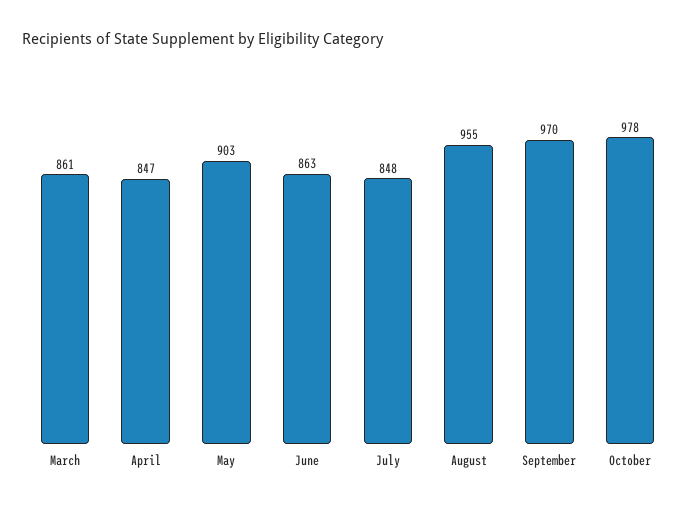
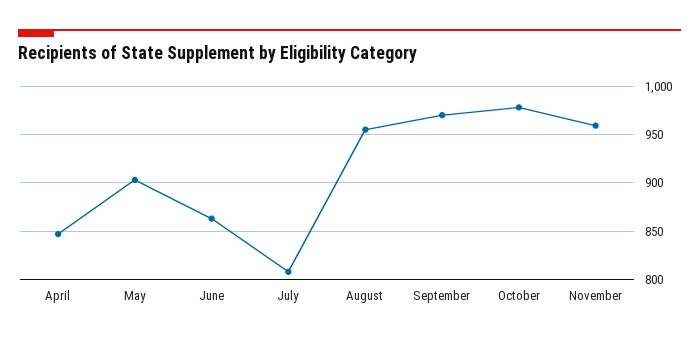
March: 861 -> none
July: 848 -> 810
November: none -> 960

